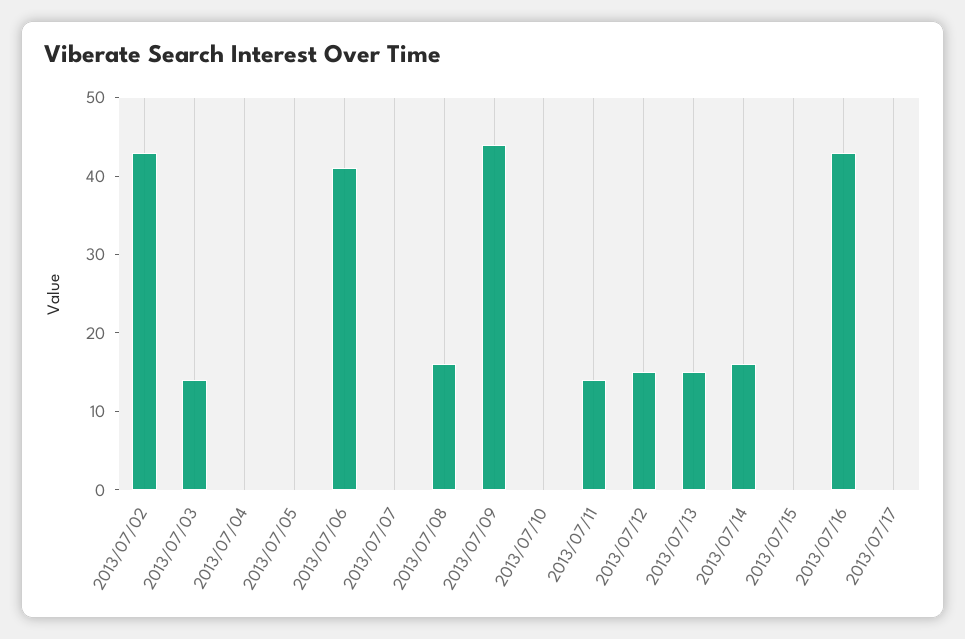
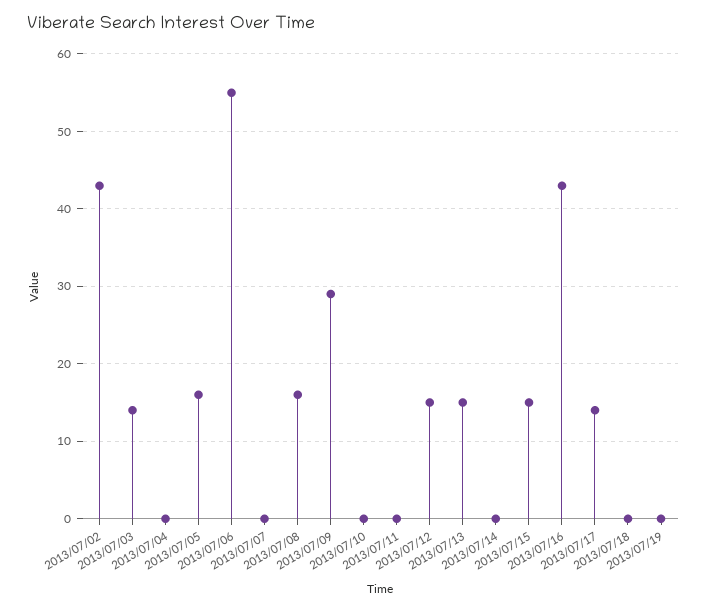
2013/07/05: 0 -> 16
2013/07/06: 40 -> 55
2013/07/09: 45 -> 29
2013/07/11: 15 -> 0
2013/07/14: 15 -> 0
2013/07/15: 0 -> 15
2013/07/17: 0 -> 14
2013/07/18: none -> 0
2013/07/19: none -> 0

